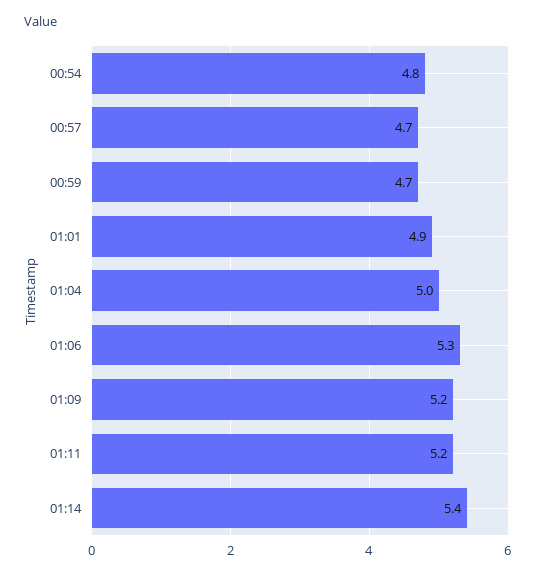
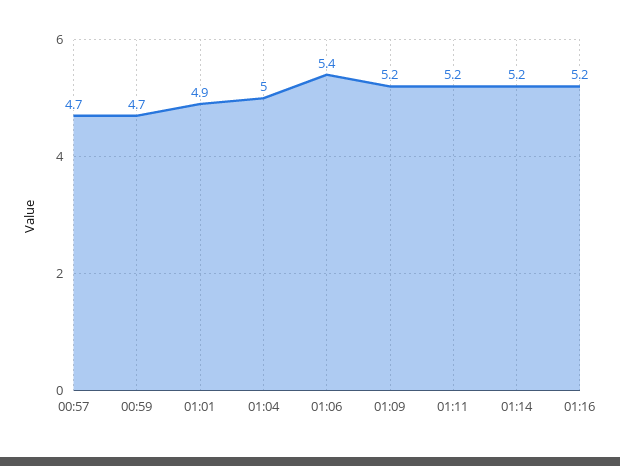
00:54: 4.8 -> none
01:06: 5.3 -> 5.4
01:14: 5.4 -> 5.2
01:16: none -> 5.2

